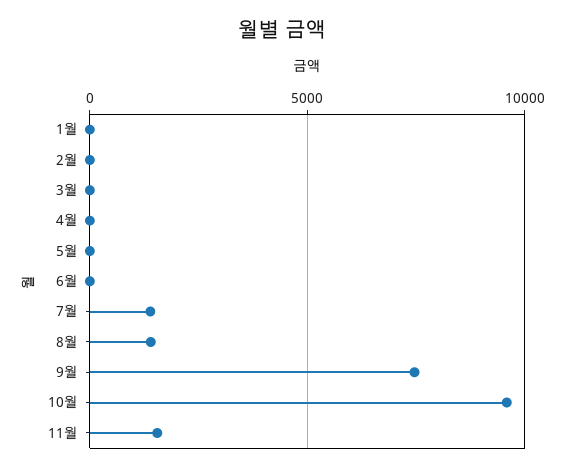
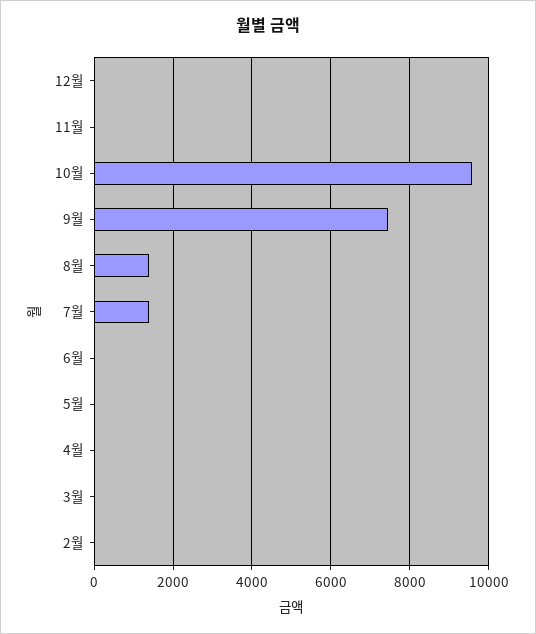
1월: 0 -> none
11월: 1500 -> 0
12월: none -> 0

